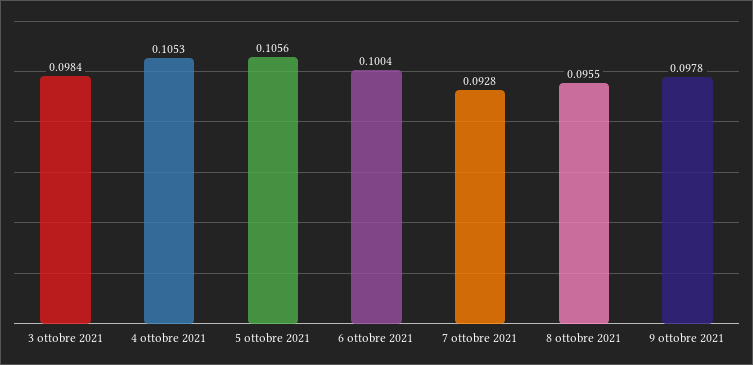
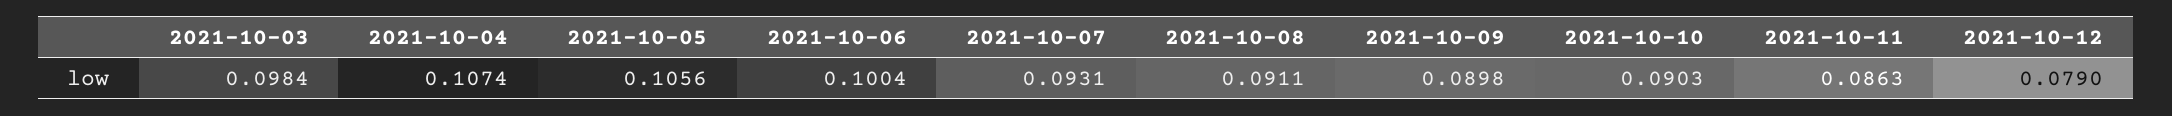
4 ottobre 2021: 0.1053 -> 0.1074
7 ottobre 2021: 0.0928 -> 0.0931
8 ottobre 2021: 0.0955 -> 0.0911
9 ottobre 2021: 0.0978 -> 0.0898
2021-10-10: none -> 0.0903
2021-10-11: none -> 0.0863
2021-10-12: none -> 0.079

